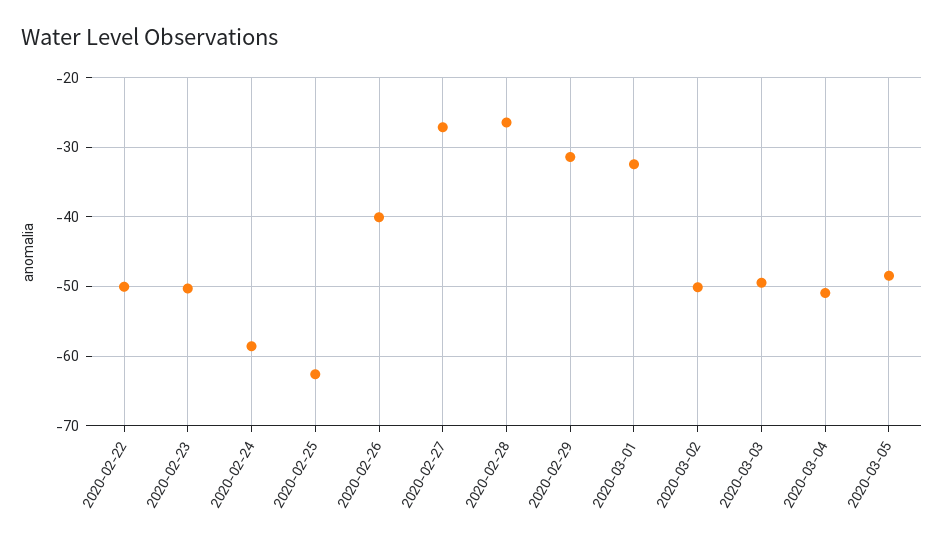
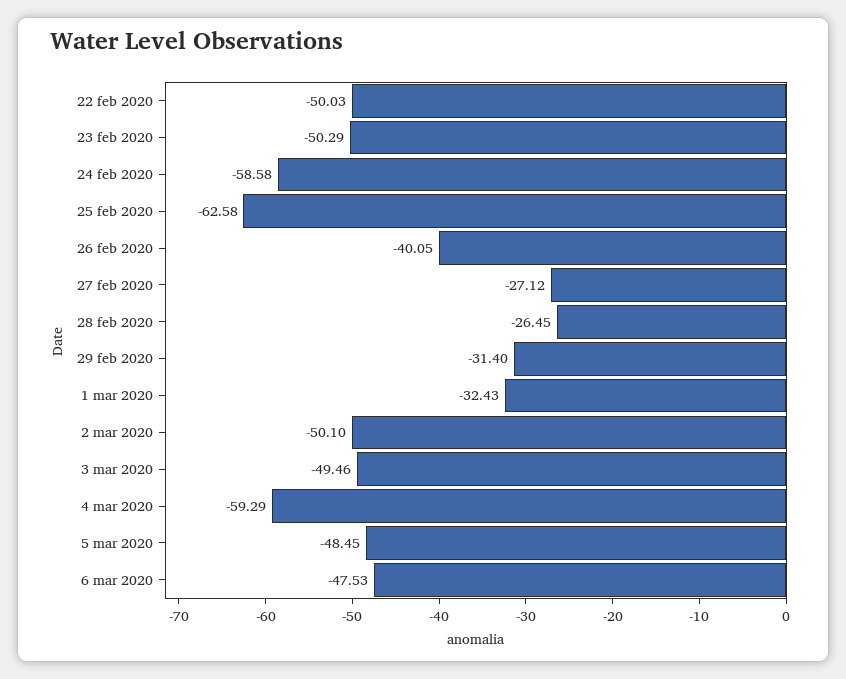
2020-03-04: -51 -> -59.29
6 mar 2020: none -> -47.53

